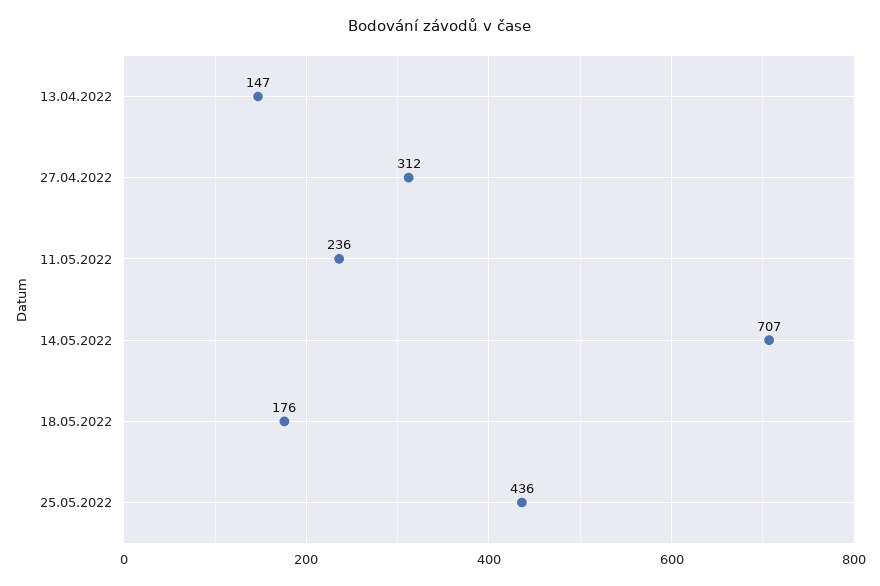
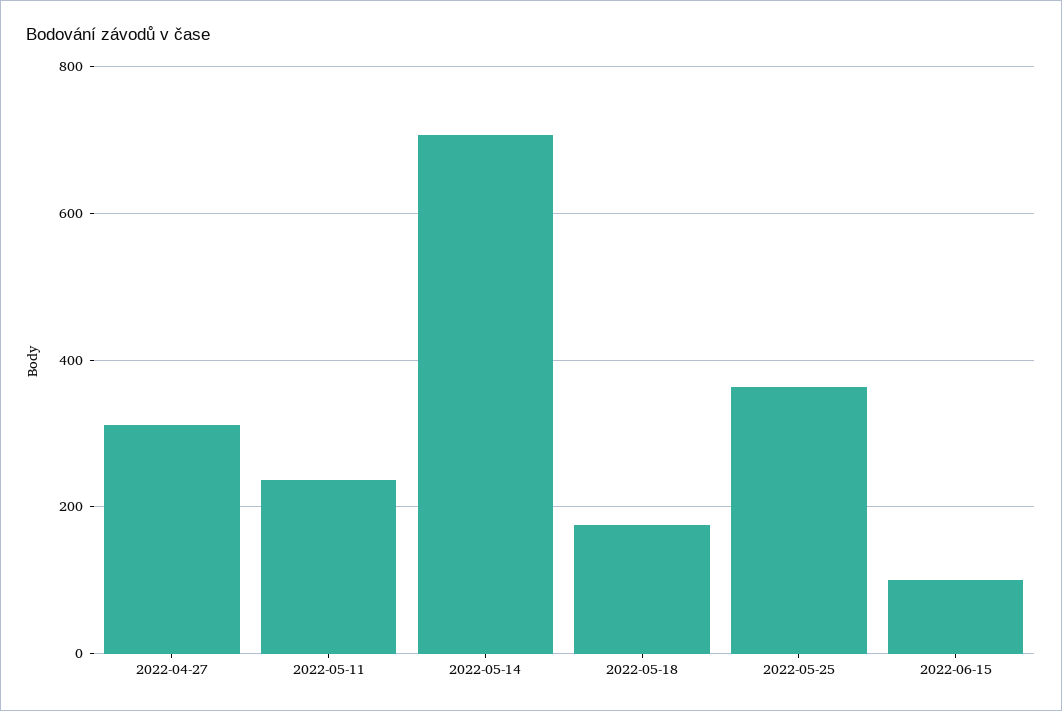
13.04.2022: 147 -> none
25.05.2022: 436 -> 360
2022-06-15: none -> 100

